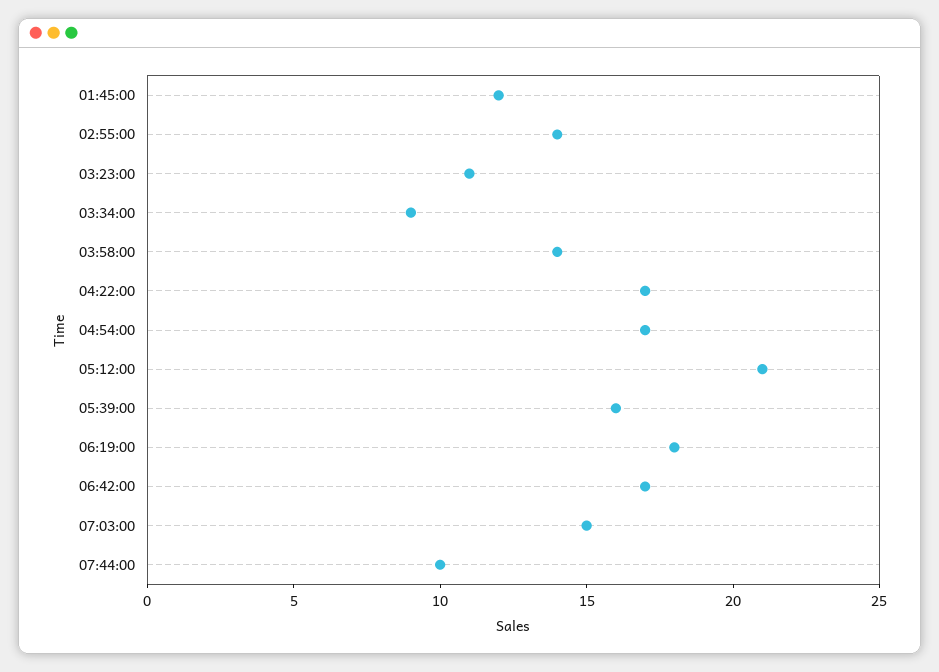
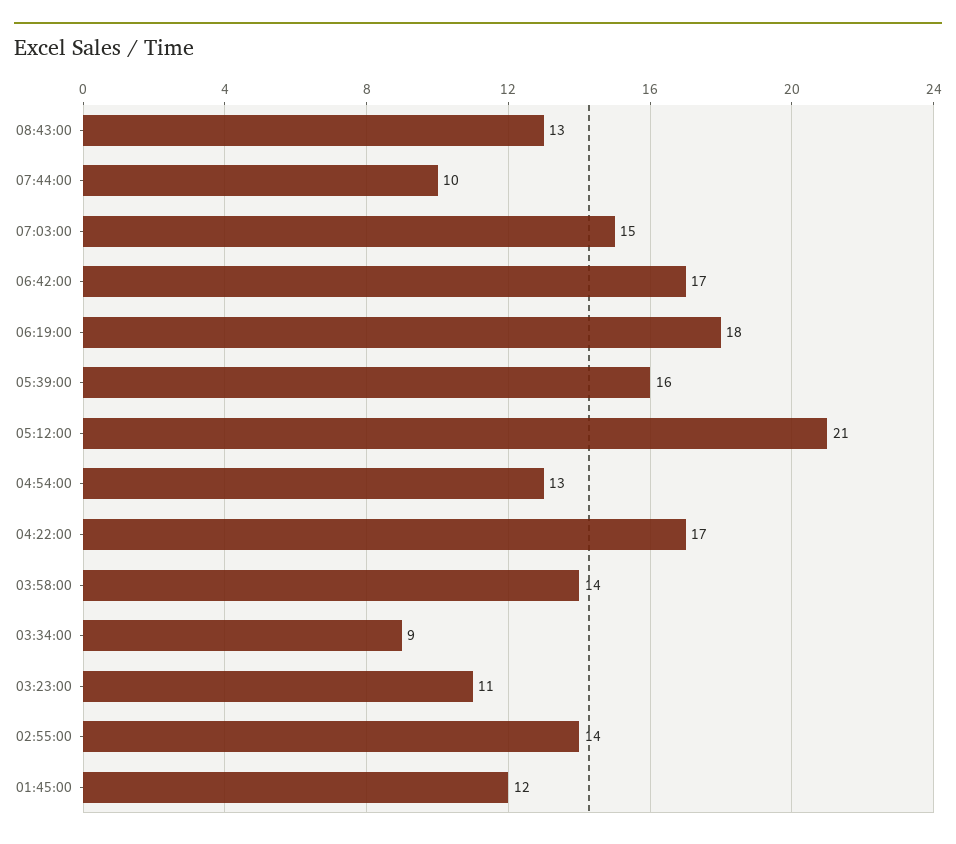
04:54:00: 17 -> 13
08:43:00: none -> 13

